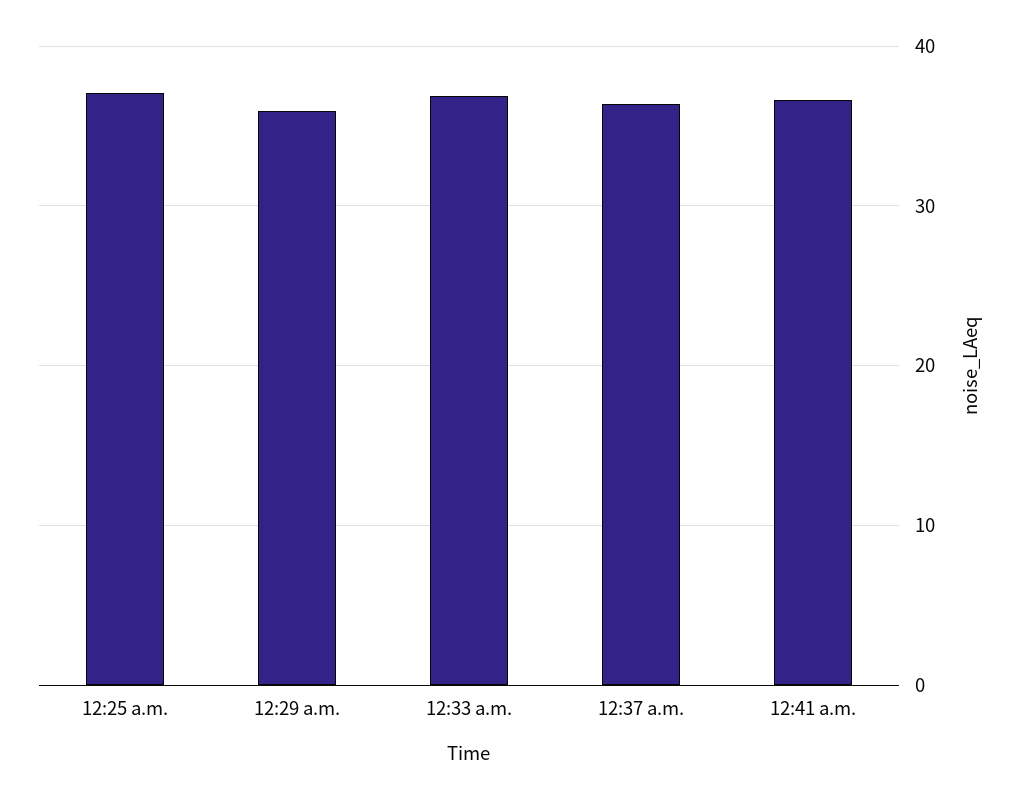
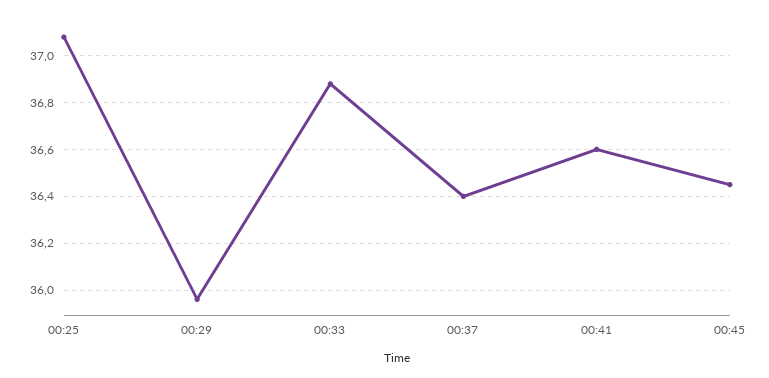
00:45: none -> 36.45

